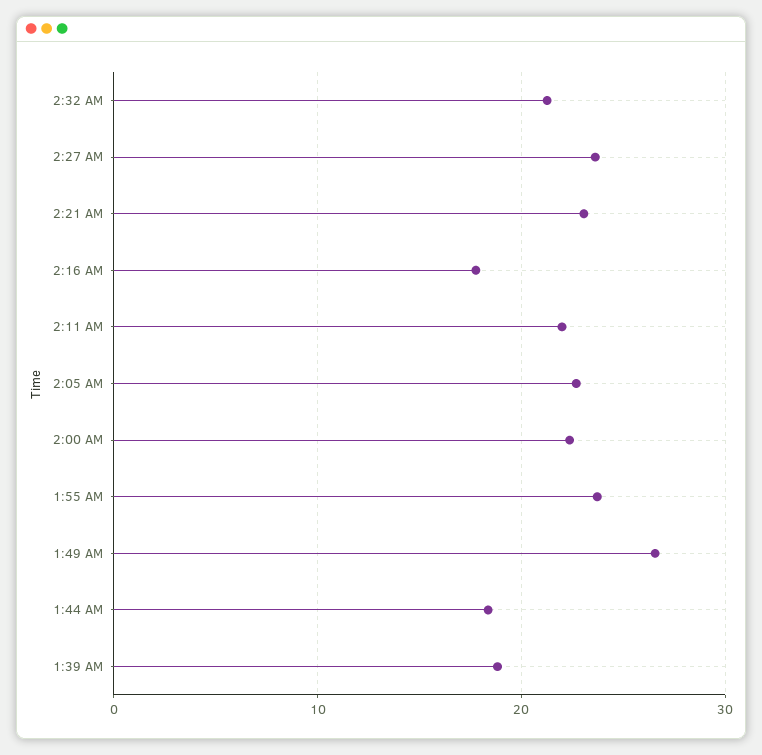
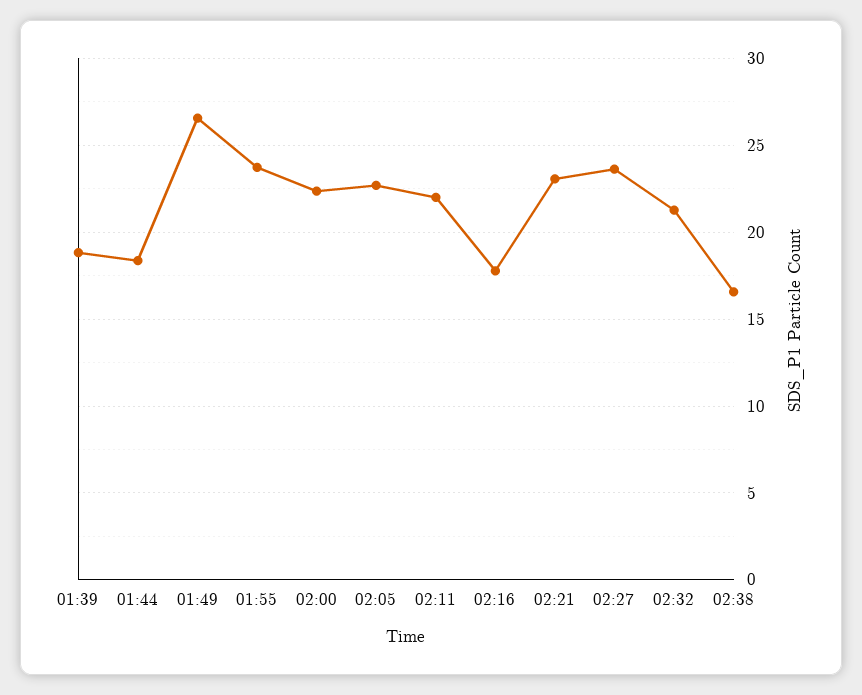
02:38: none -> 16.5

